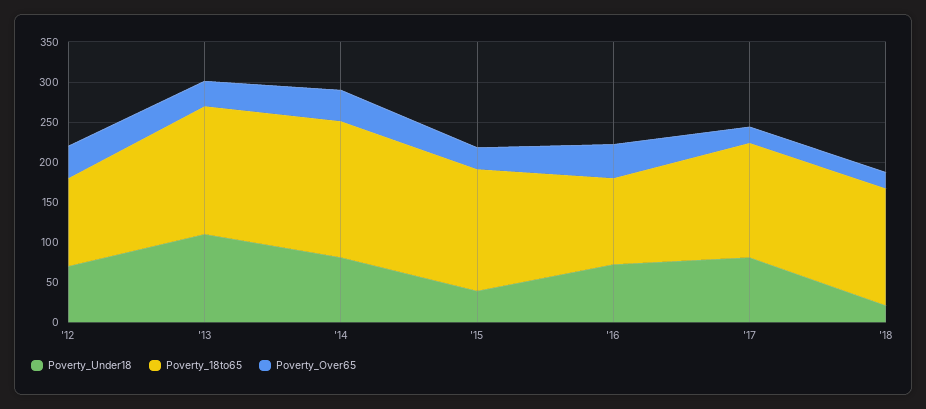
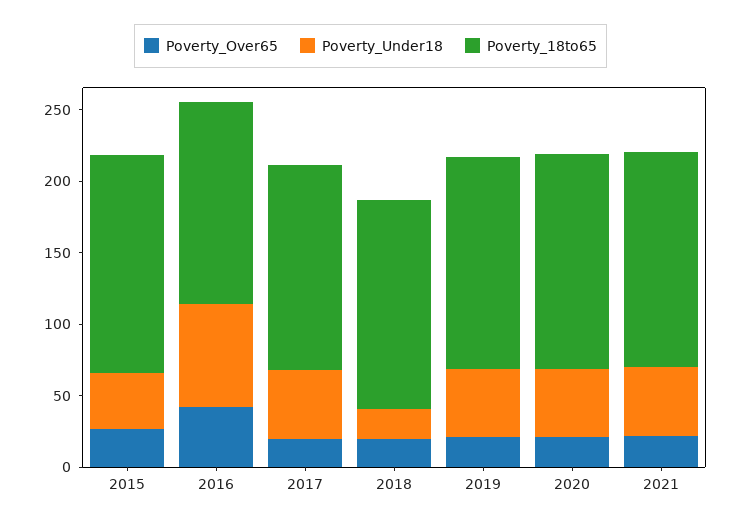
Poverty_Under18, '12: 70 -> none
Poverty_18to65, '12: 110 -> none
Poverty_Over65, '12: 40 -> none
Poverty_Under18, '13: 110 -> none
Poverty_18to65, '13: 160 -> none
Poverty_Over65, '13: 30 -> none
Poverty_Under18, '14: 80 -> none
Poverty_18to65, '14: 170 -> none
Poverty_Over65, '14: 40 -> none
Poverty_18to65, '16: 110 -> 140
Poverty_Under18, '17: 80 -> 50
Poverty_Over65, 2019: none -> 20
Poverty_Under18, 2019: none -> 50
Poverty_18to65, 2019: none -> 150
Poverty_Over65, 2020: none -> 20
Poverty_Under18, 2020: none -> 50
Poverty_18to65, 2020: none -> 150
Poverty_Over65, 2021: none -> 20
Poverty_Under18, 2021: none -> 50
Poverty_18to65, 2021: none -> 150

